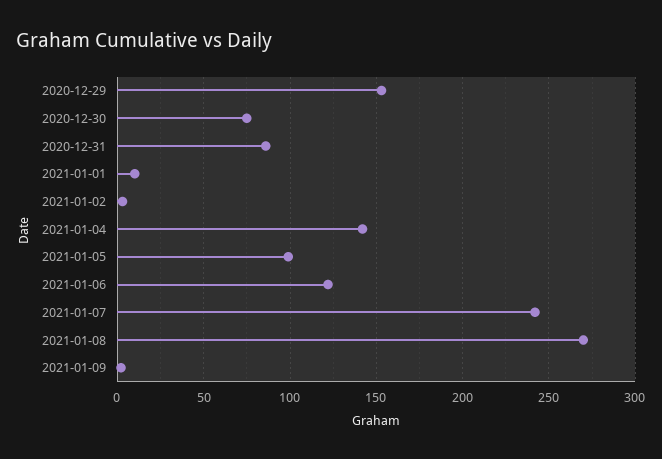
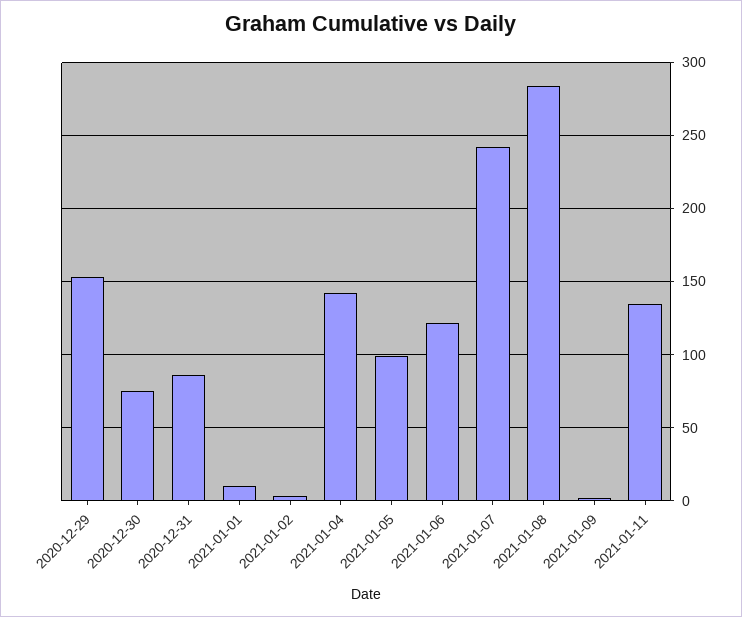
2021-01-08: 270 -> 285
2021-01-11: none -> 135

